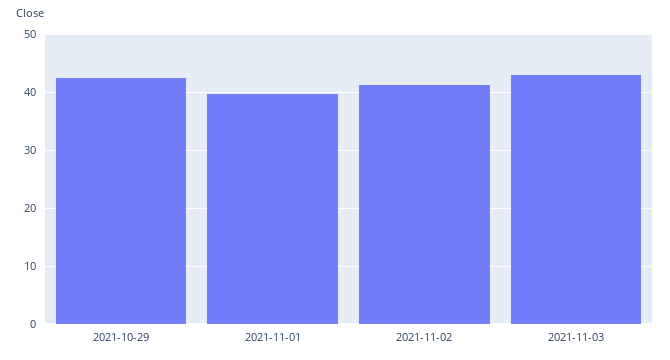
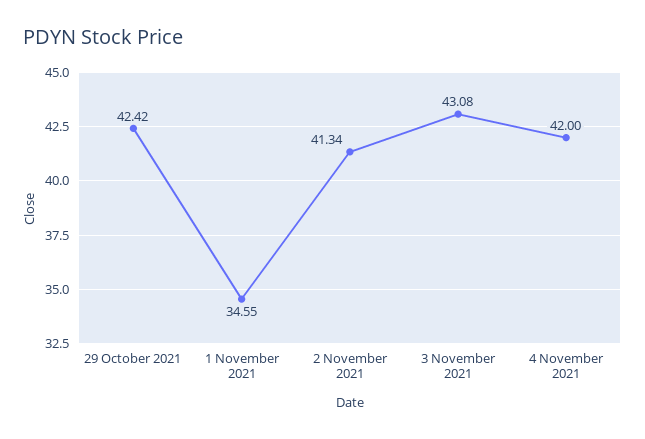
2021-11-01: 40 -> 34.55
4 November 2021: none -> 42

